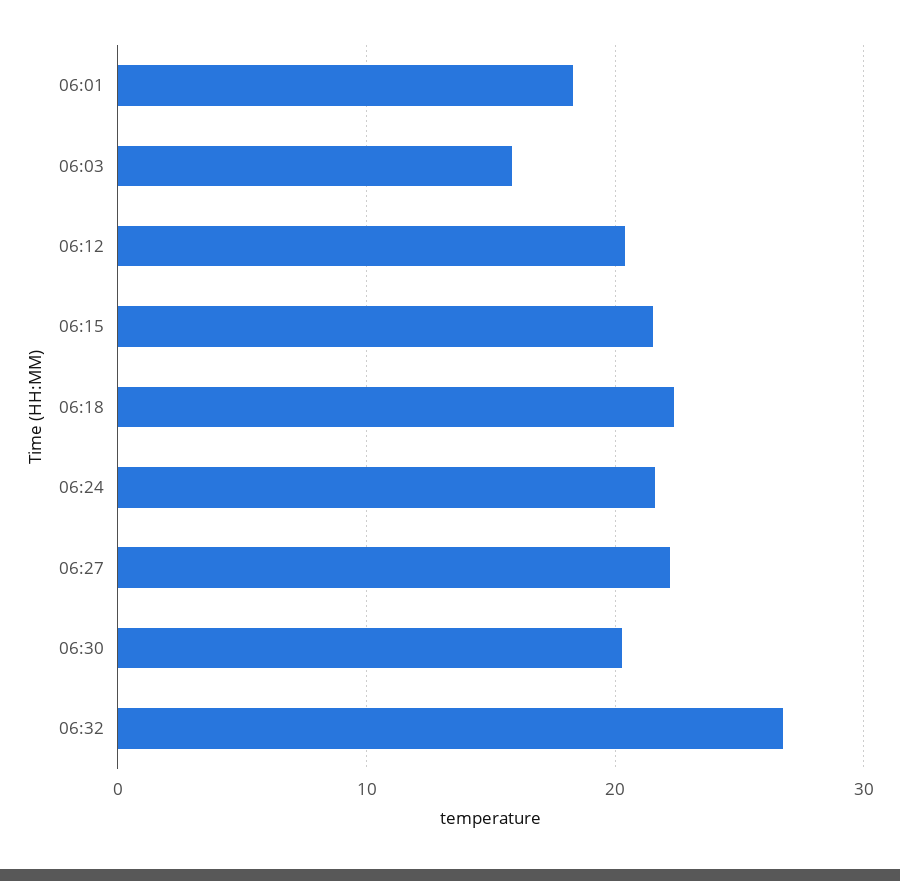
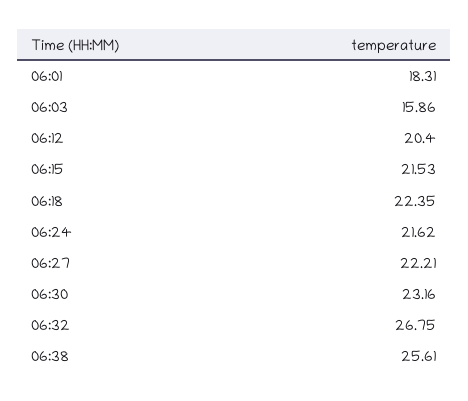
06:30: 20 -> 23.16
06:38: none -> 25.61

